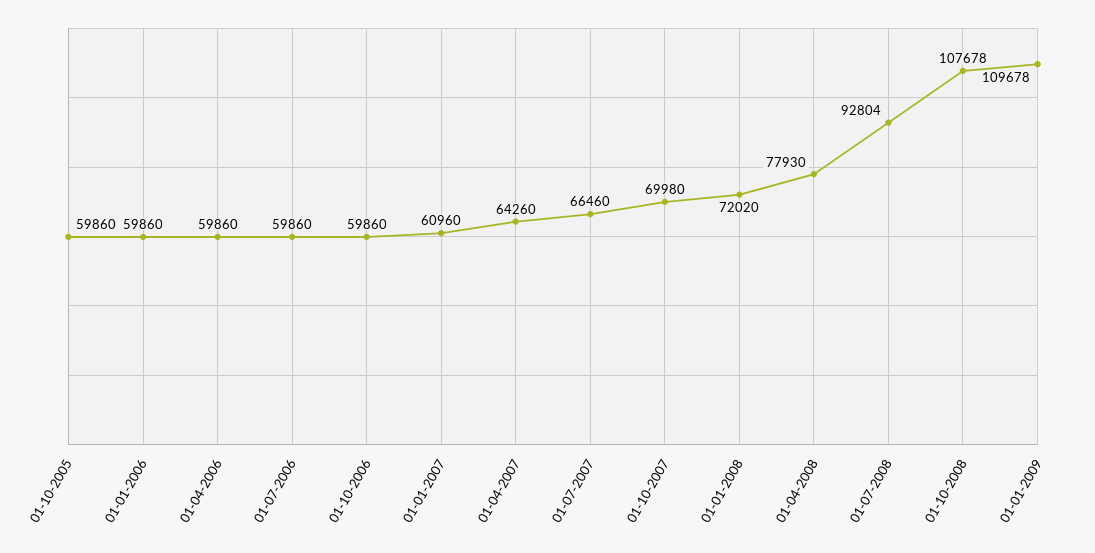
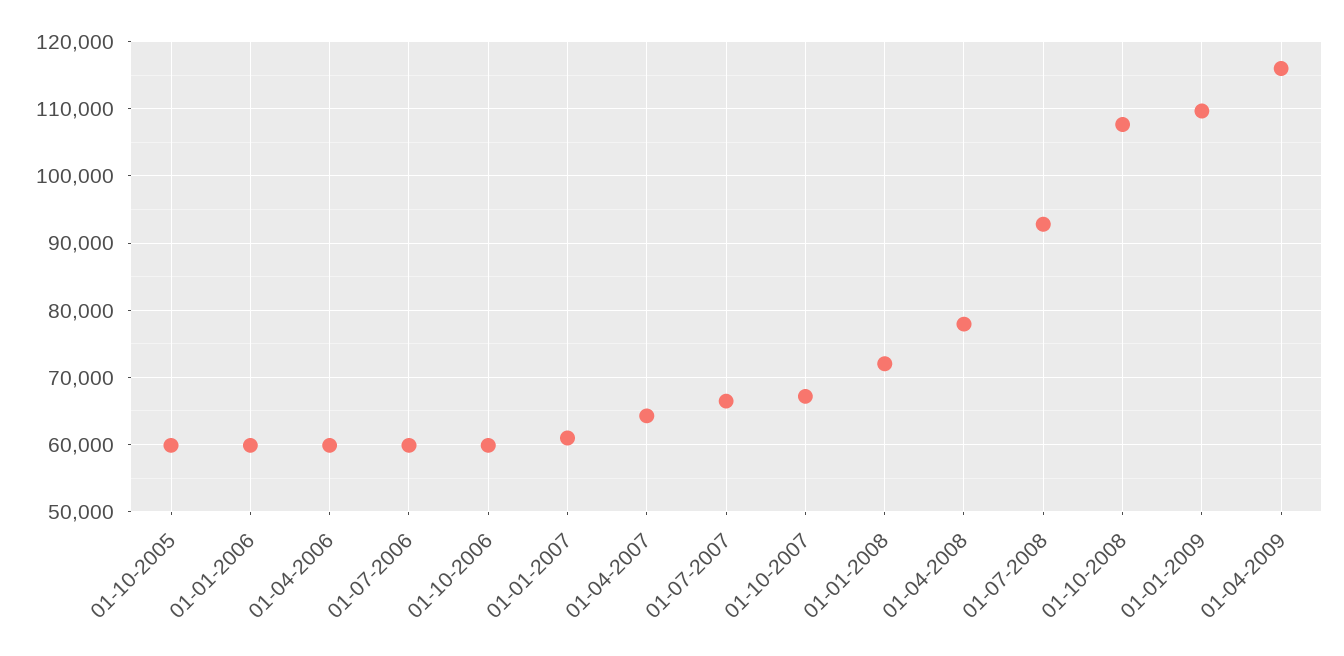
01-10-2007: 69980 -> 67000
01-04-2009: none -> 116000

